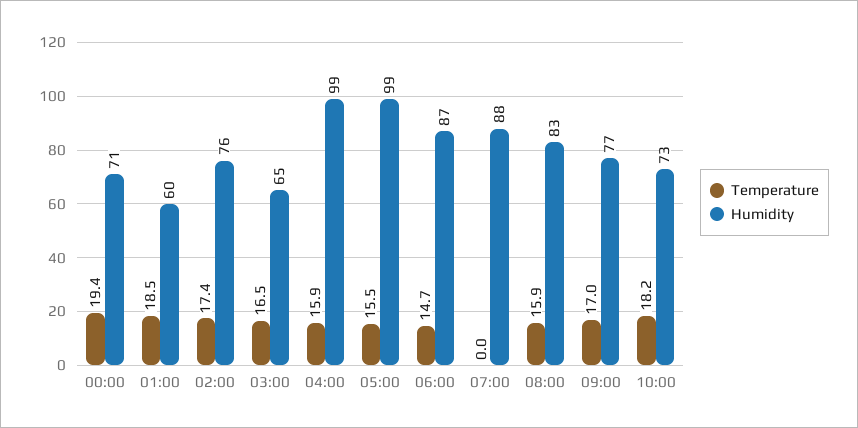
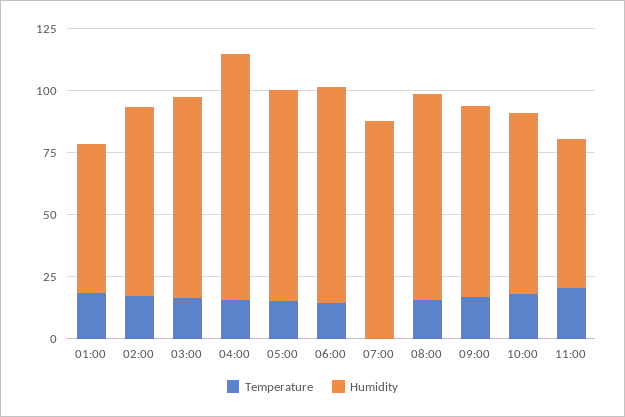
Temperature, 00:00: 19.4 -> none
Humidity, 00:00: 71 -> none
Humidity, 03:00: 65 -> 80
Humidity, 05:00: 99 -> 85
Temperature, 11:00: none -> 20
Humidity, 11:00: none -> 60

